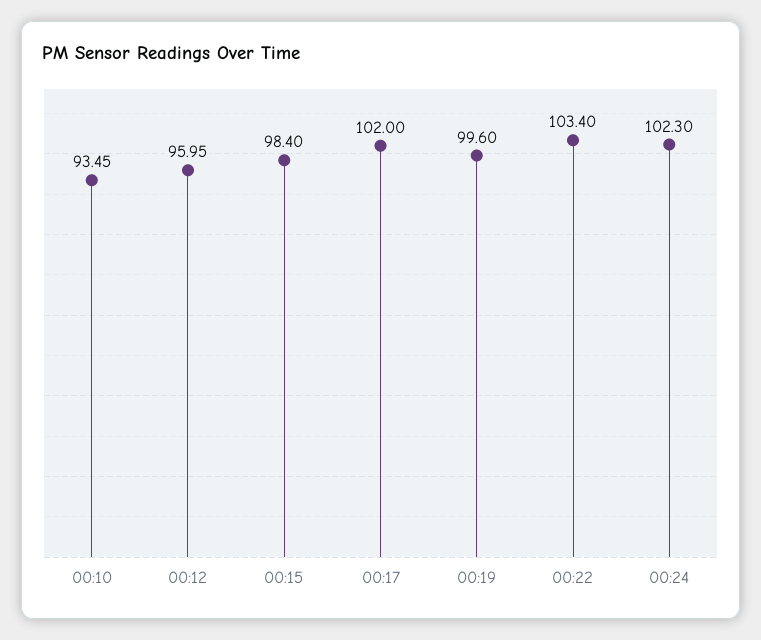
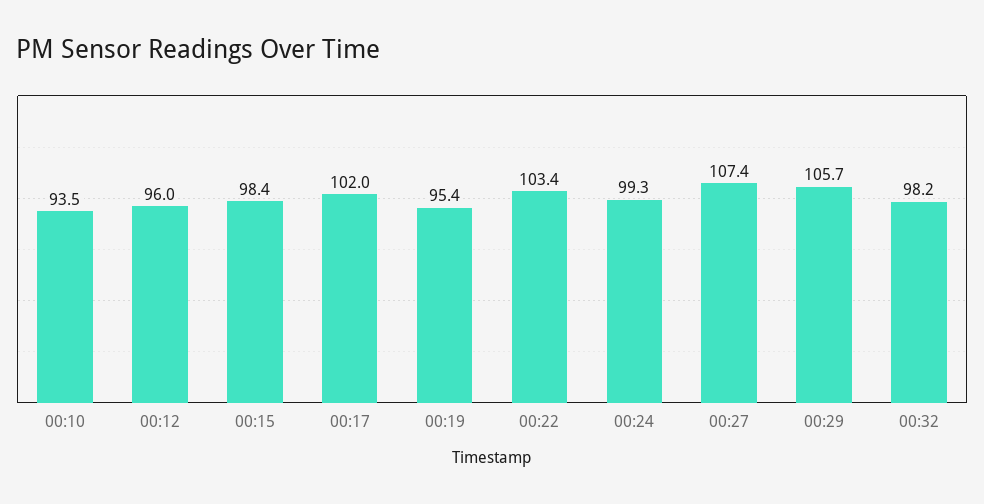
00:19: 99.6 -> 95.4
00:24: 102.3 -> 99.3
00:27: none -> 107.4
00:29: none -> 105.7
00:32: none -> 98.2

